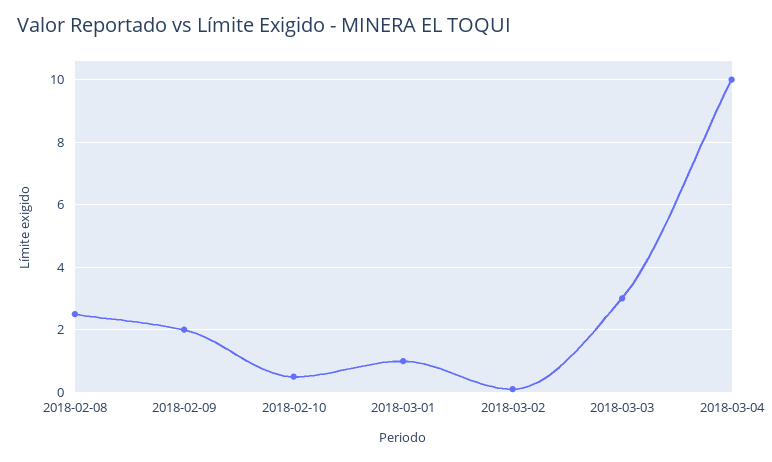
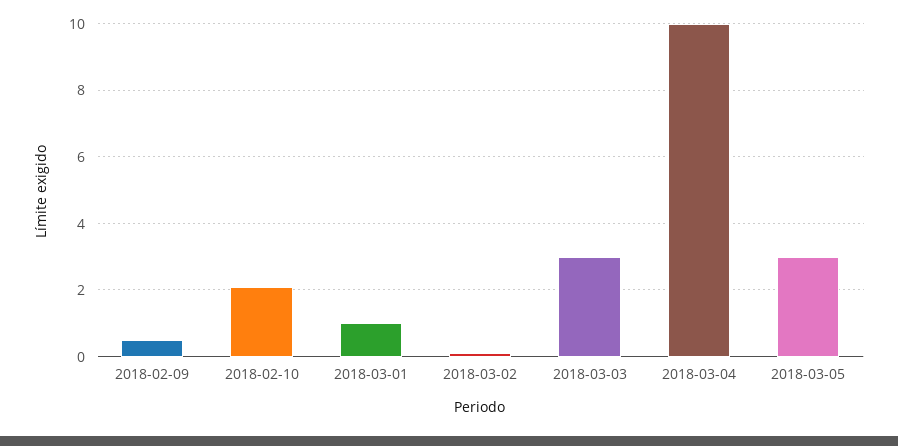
2018-02-08: 2.5 -> none
2018-02-09: 2 -> 0.5
2018-02-10: 0.5 -> 2
2018-03-05: none -> 3

